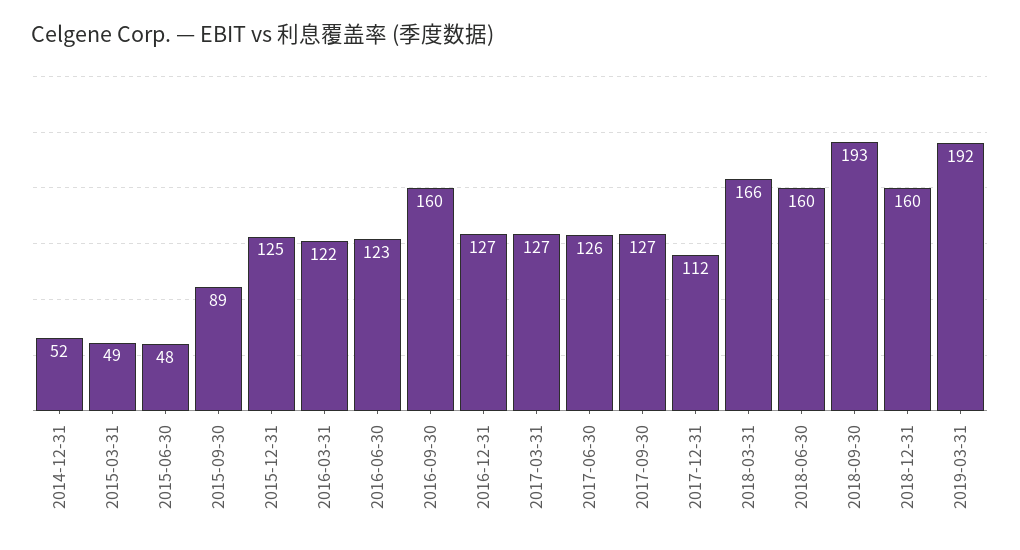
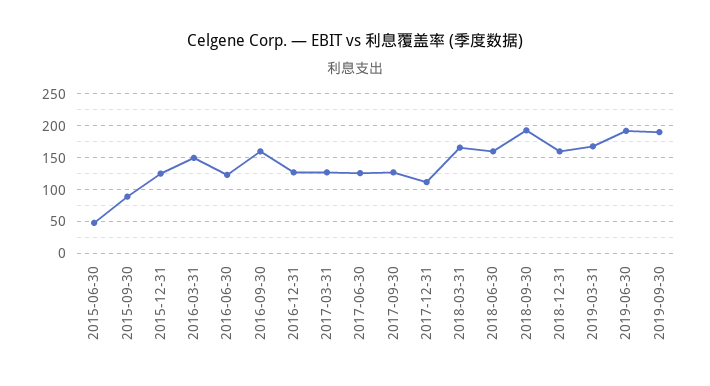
2014-12-31: 52 -> none
2015-03-31: 49 -> none
2016-03-31: 122 -> 150
2019-03-31: 192 -> 170
2019-06-30: none -> 190
2019-09-30: none -> 190

